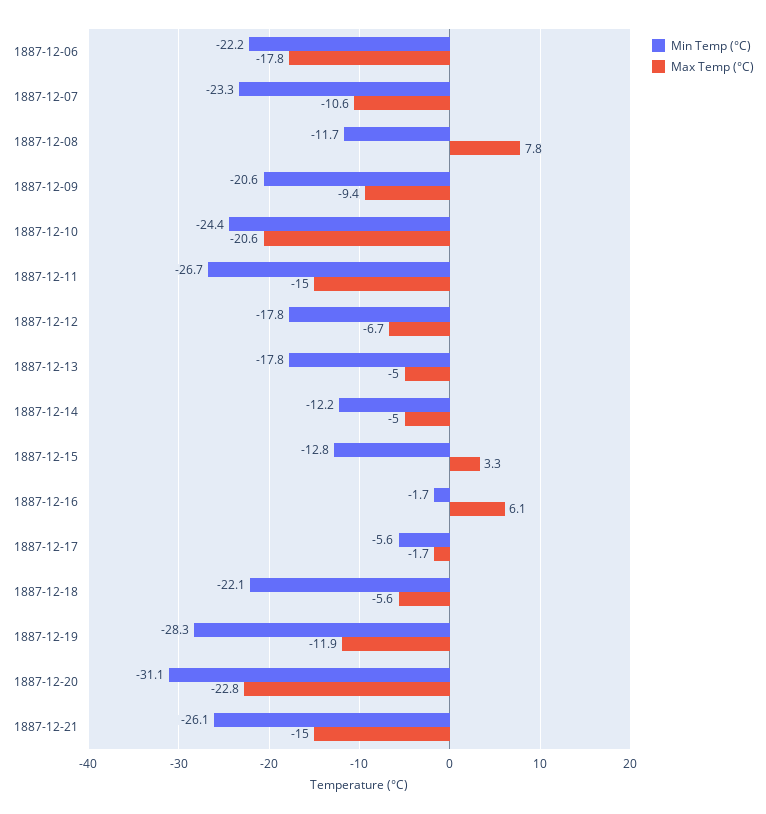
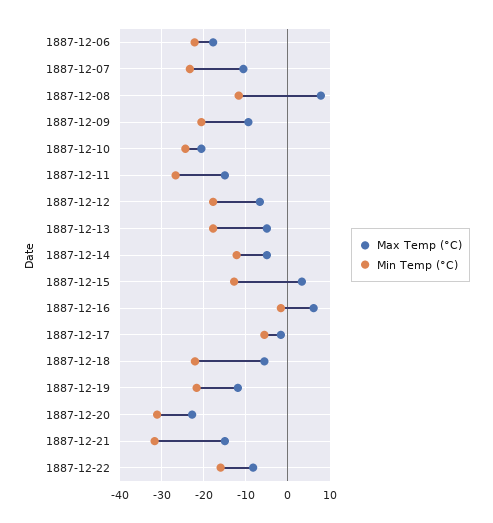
Min Temp (°C), 1887-12-19: -28.3 -> -22
Min Temp (°C), 1887-12-21: -26.1 -> -32
Max Temp (°C), 1887-12-22: none -> -8
Min Temp (°C), 1887-12-22: none -> -16

